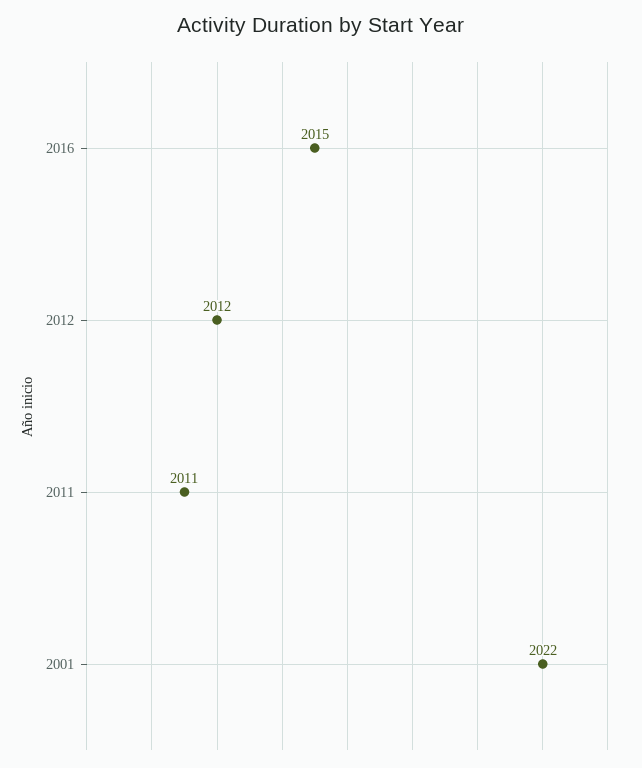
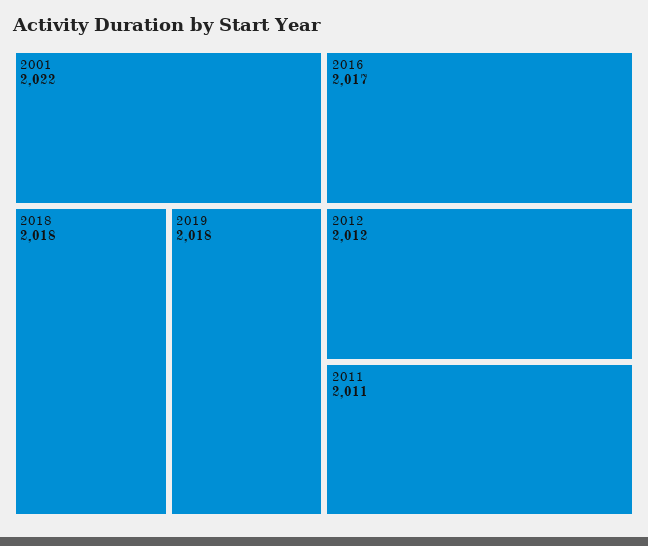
2016: 2015 -> 2017
2018: none -> 2018
2019: none -> 2018

